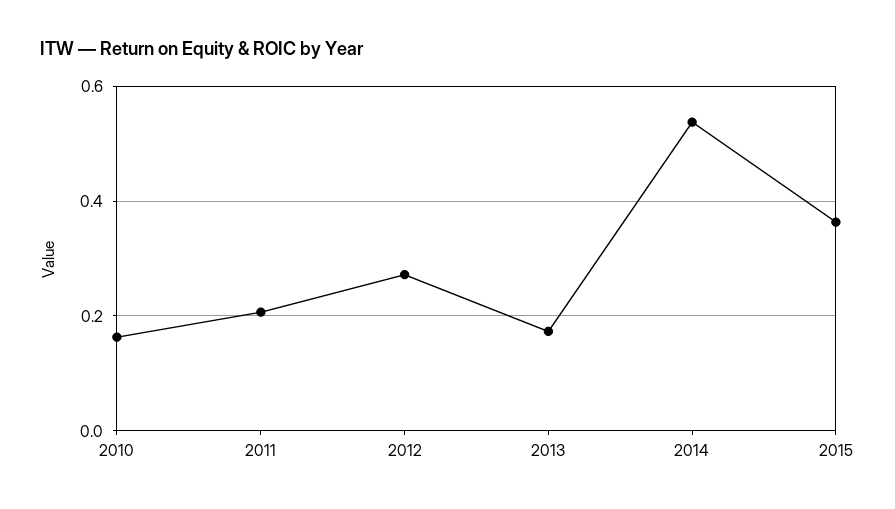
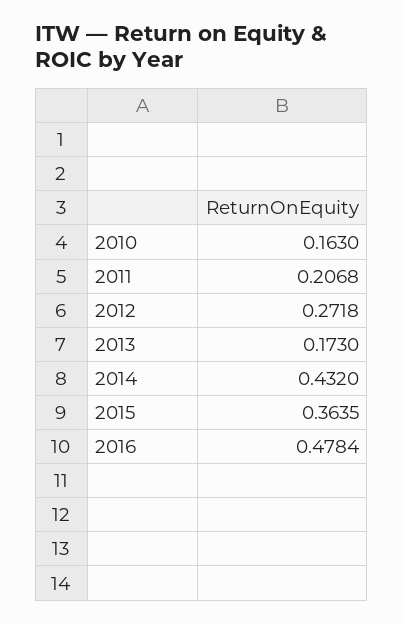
2014: 0.54 -> 0.432
2016: none -> 0.4784

